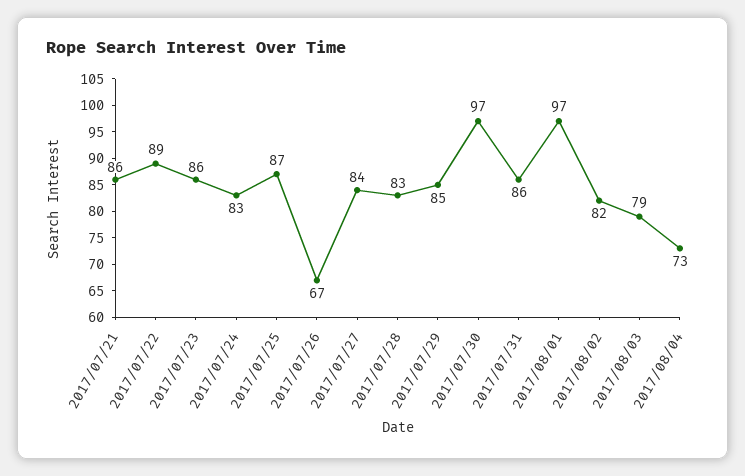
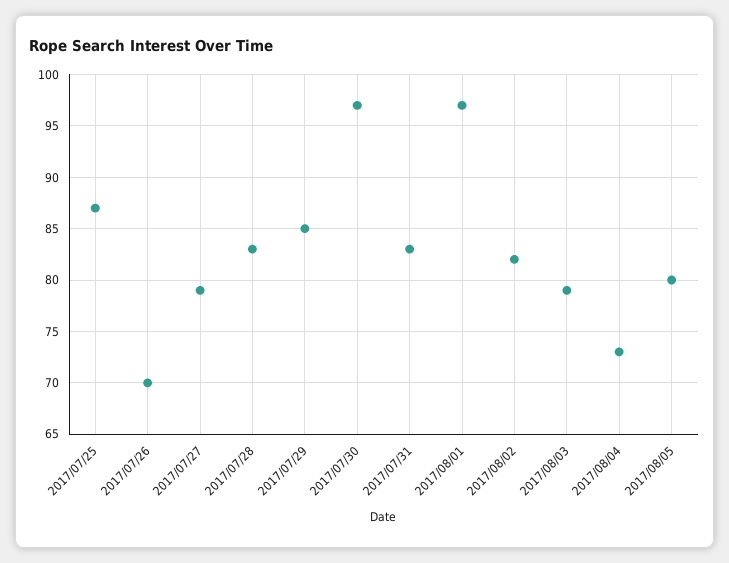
2017/07/21: 86 -> none
2017/07/22: 89 -> none
2017/07/23: 86 -> none
2017/07/24: 83 -> none
2017/07/26: 67 -> 70
2017/07/27: 84 -> 79
2017/07/31: 86 -> 83
2017/08/05: none -> 80

